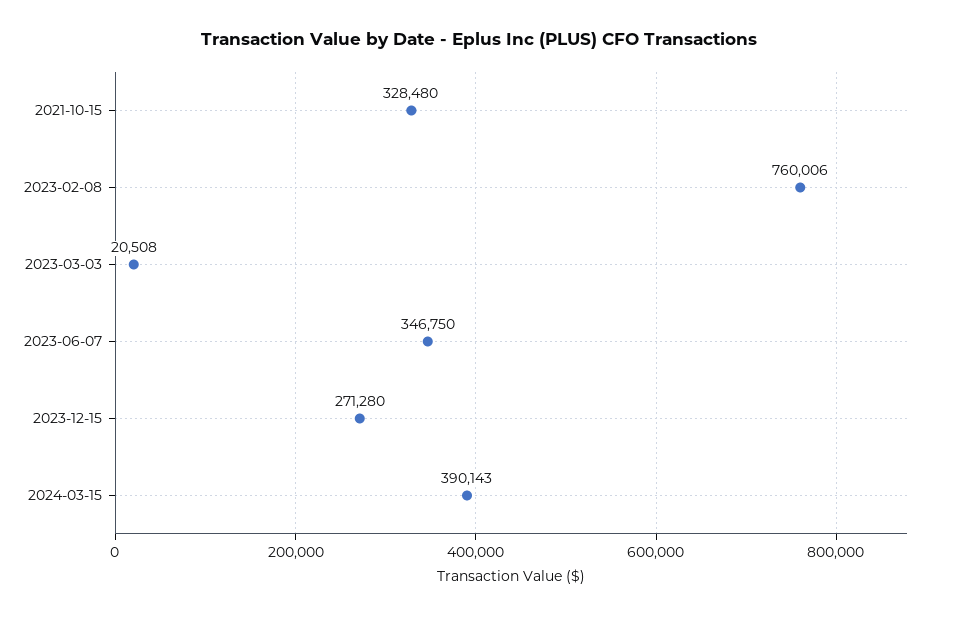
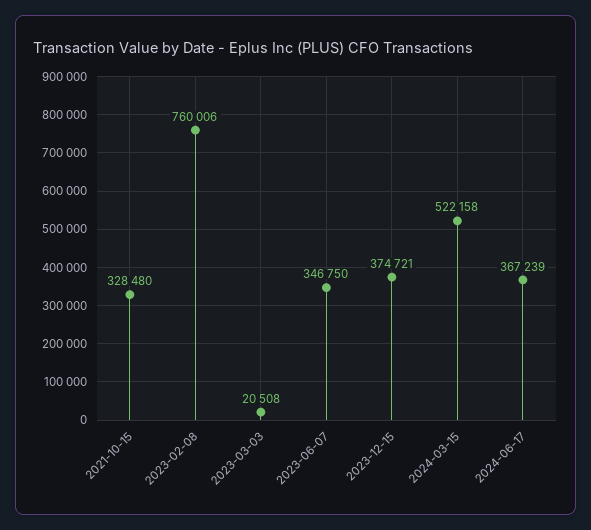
2023-12-15: 271280 -> 374721
2024-03-15: 390143 -> 522158
2024-06-17: none -> 367239

